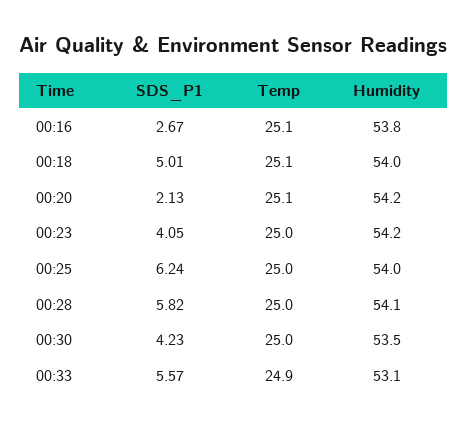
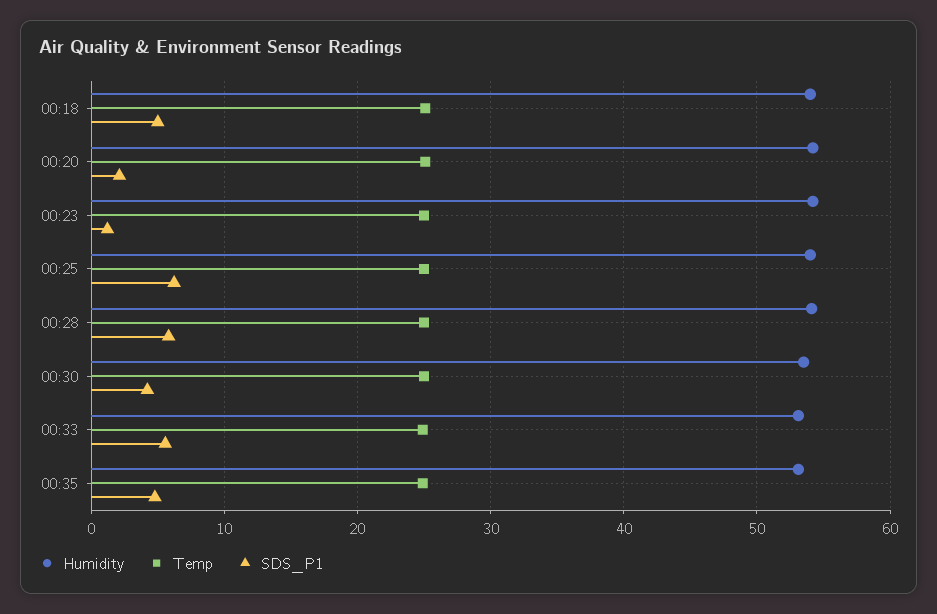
SDS_P1, 00:16: 2.67 -> none
Temp, 00:16: 25.1 -> none
Humidity, 00:16: 53.8 -> none
SDS_P1, 00:23: 4.05 -> 1
Humidity, 00:35: none -> 53
Temp, 00:35: none -> 25
SDS_P1, 00:35: none -> 5

